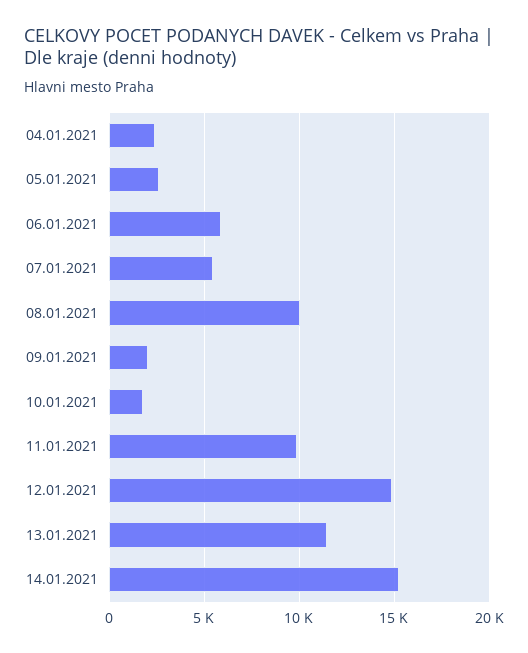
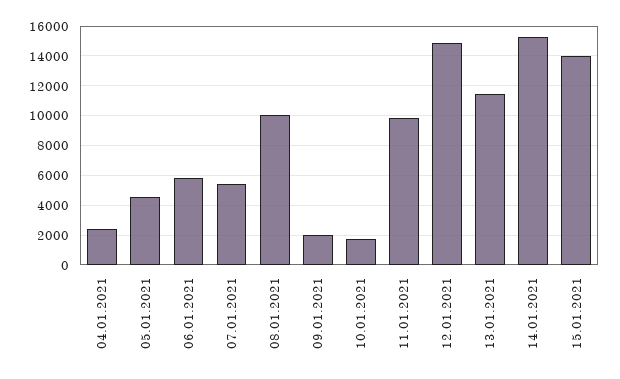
05.01.2021: 2500 -> 4500
15.01.2021: none -> 14000

